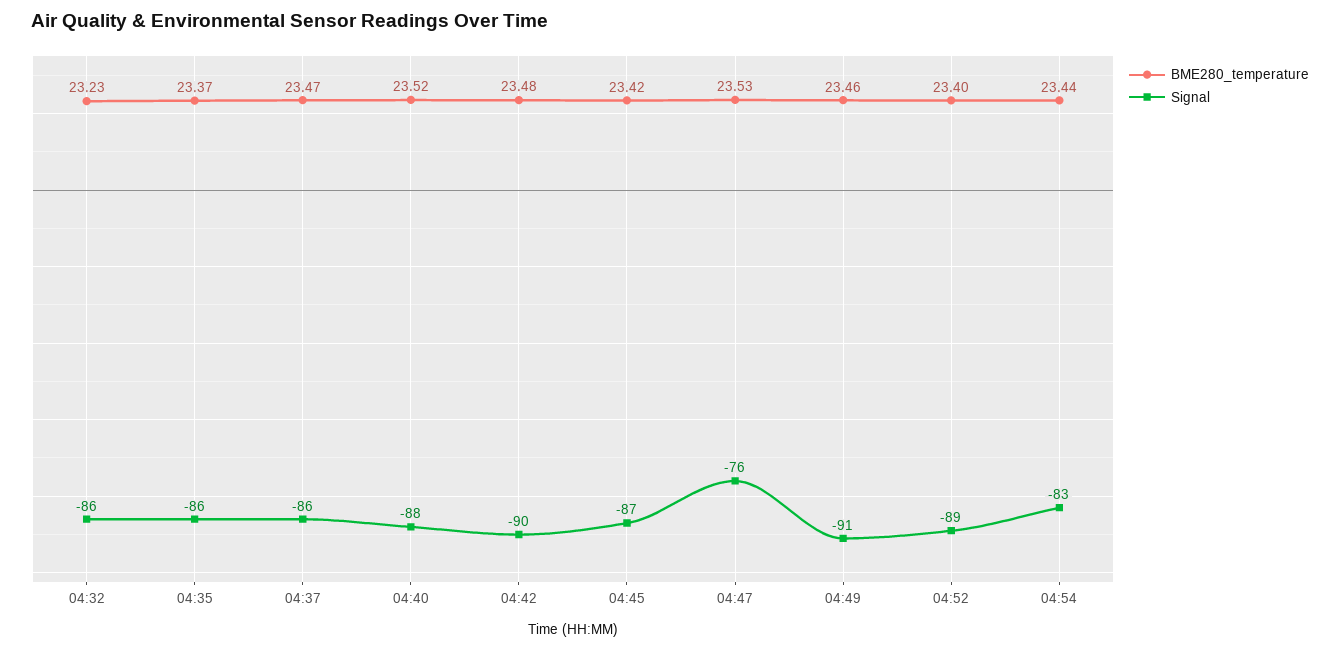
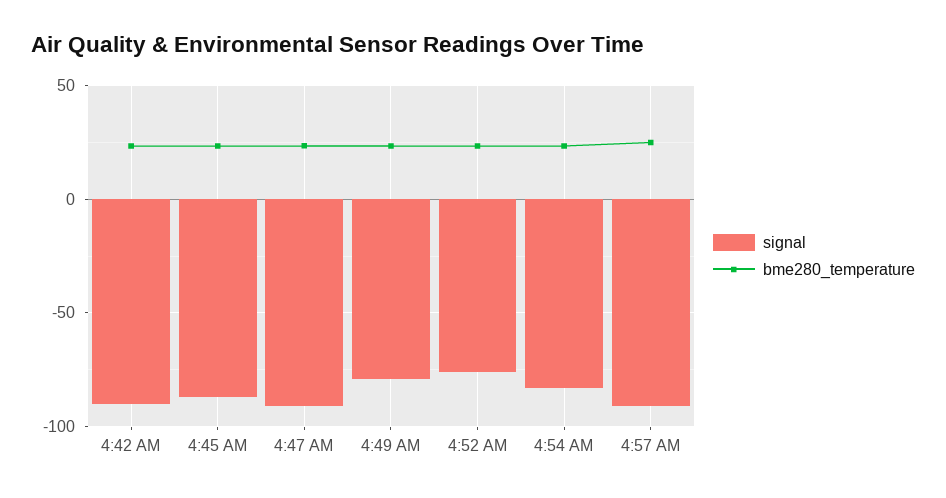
BME280_temperature, 04:32: 23.23 -> none
Signal, 04:32: -86 -> none
BME280_temperature, 04:35: 23.37 -> none
Signal, 04:35: -86 -> none
BME280_temperature, 04:37: 23.47 -> none
Signal, 04:37: -86 -> none
BME280_temperature, 04:40: 23.52 -> none
Signal, 04:40: -88 -> none
Signal, 04:47: -76 -> -90
Signal, 04:49: -91 -> -80
Signal, 04:52: -89 -> -75
Signal, 4:57 AM: none -> -90
BME280_temperature, 4:57 AM: none -> 25

